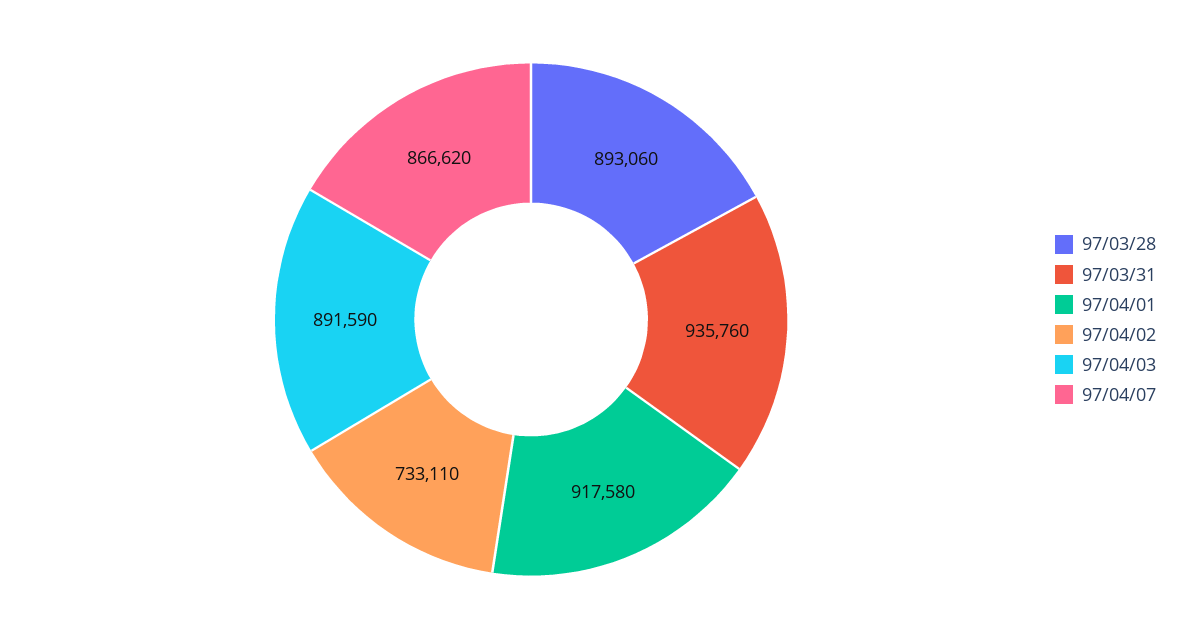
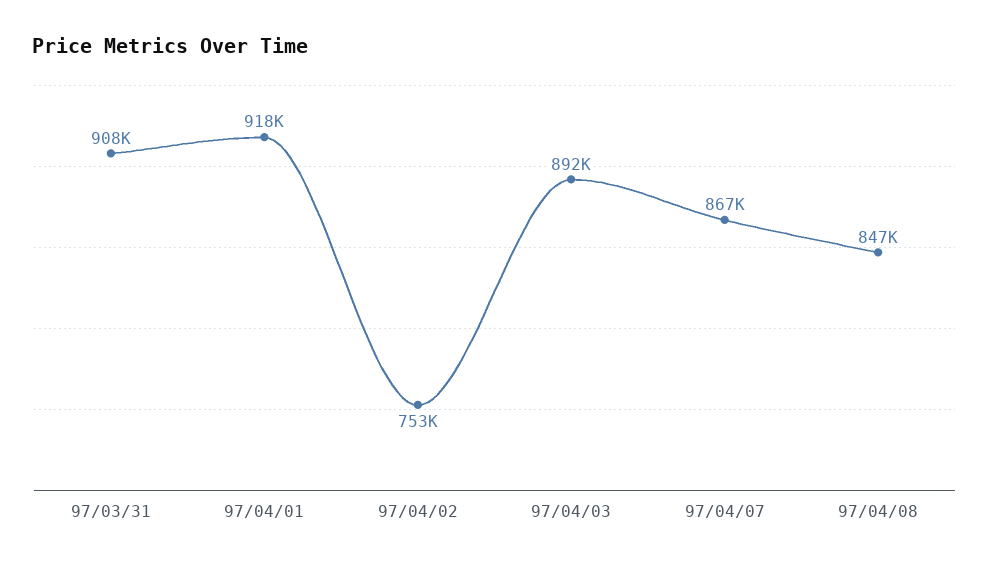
97/03/28: 893060 -> none
97/03/31: 935760 -> 908000
97/04/02: 733110 -> 753000
97/04/08: none -> 847000

